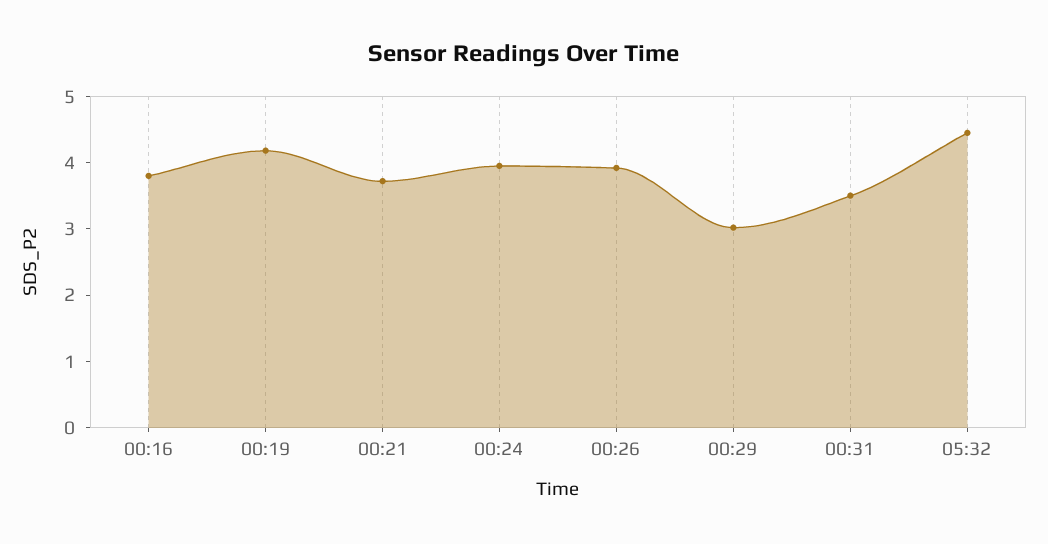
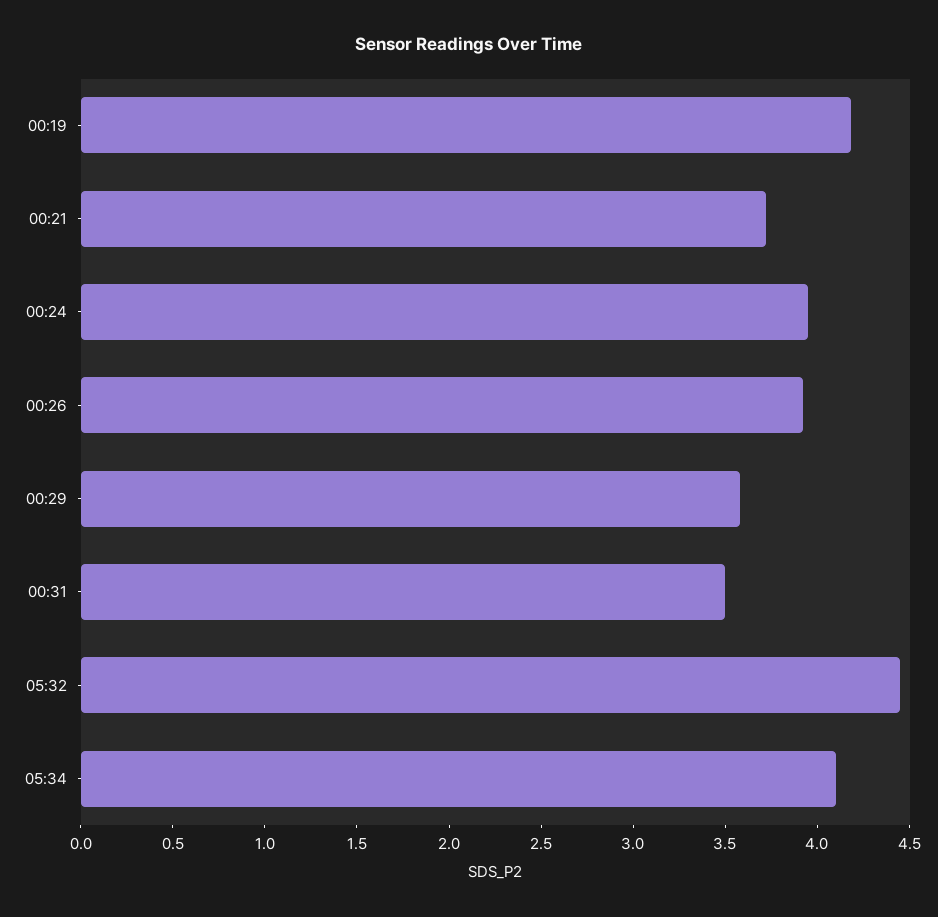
00:16: 3.8 -> none
00:29: 3 -> 3.6
05:34: none -> 4.1

